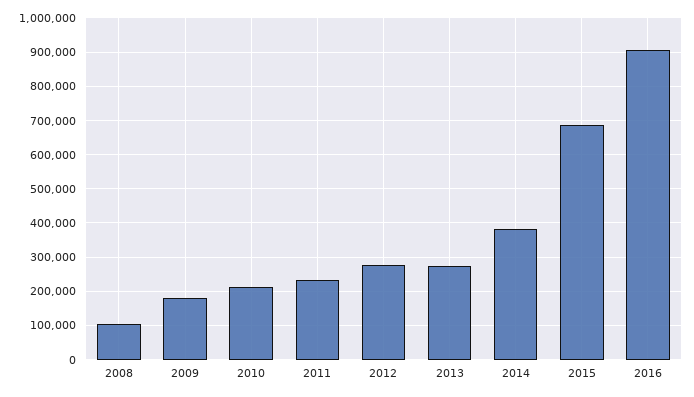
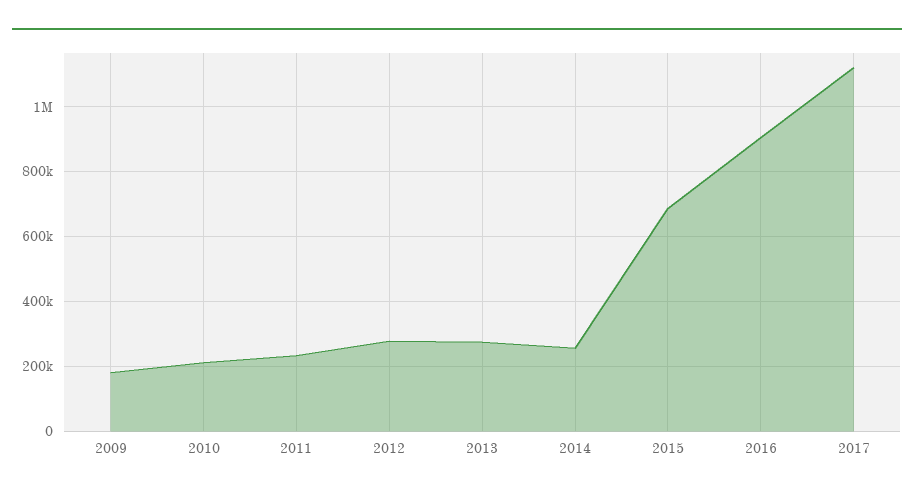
2008: 100000 -> none
2014: 380000 -> 260000
2017: none -> 1120000

